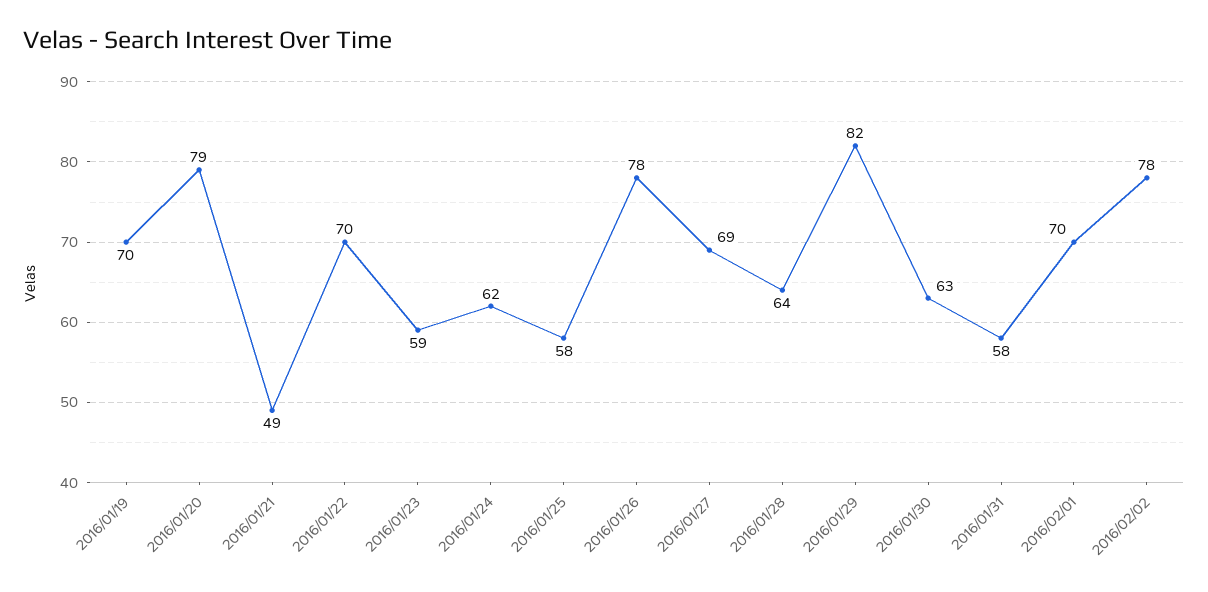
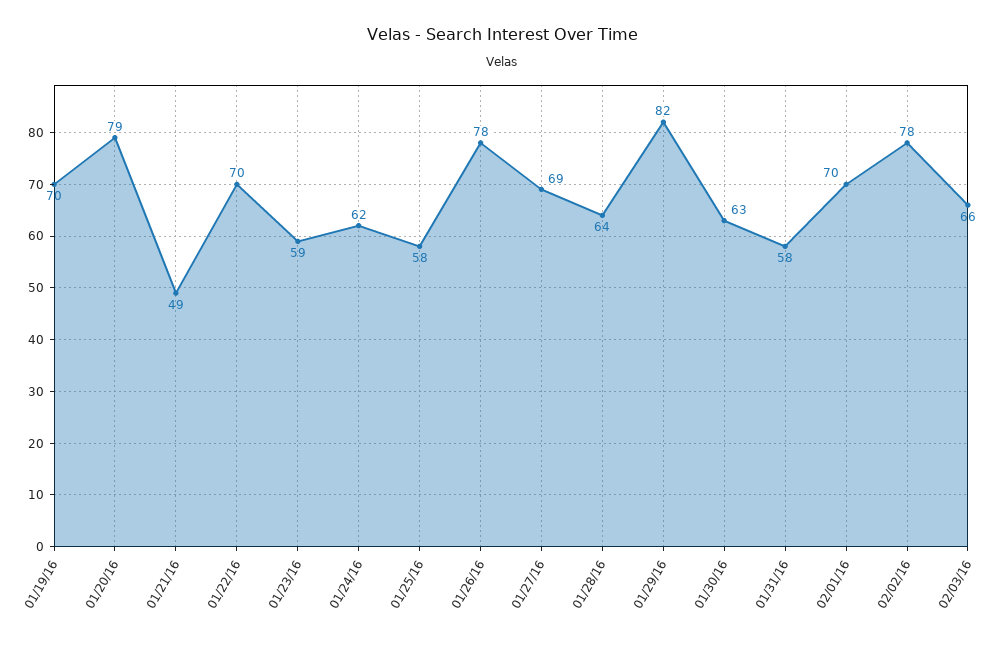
02/03/16: none -> 66

